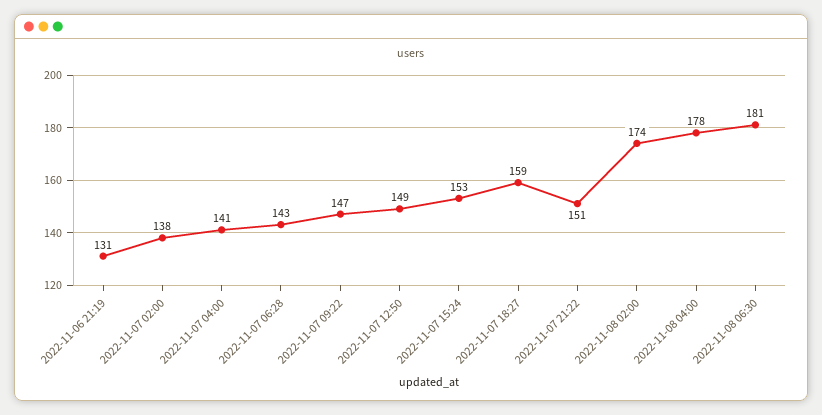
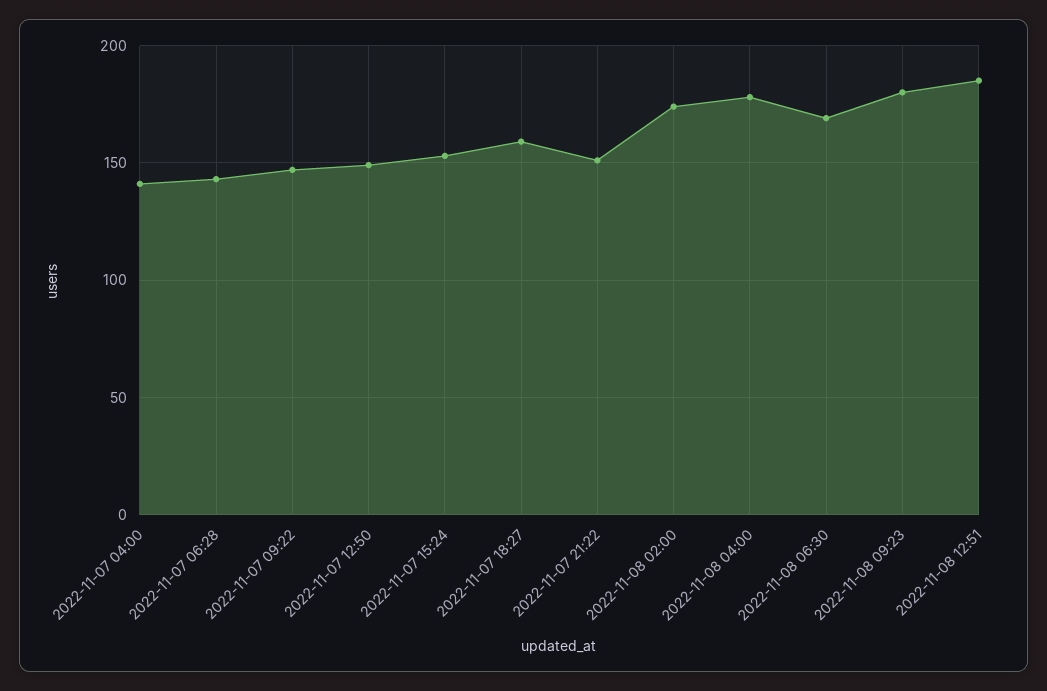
2022-11-06 21:19: 131 -> none
2022-11-07 02:00: 138 -> none
2022-11-08 06:30: 181 -> 170
2022-11-08 09:23: none -> 180
2022-11-08 12:51: none -> 185

